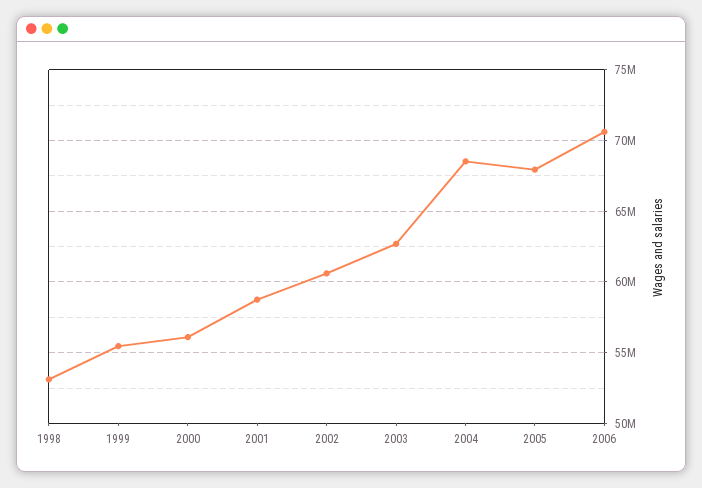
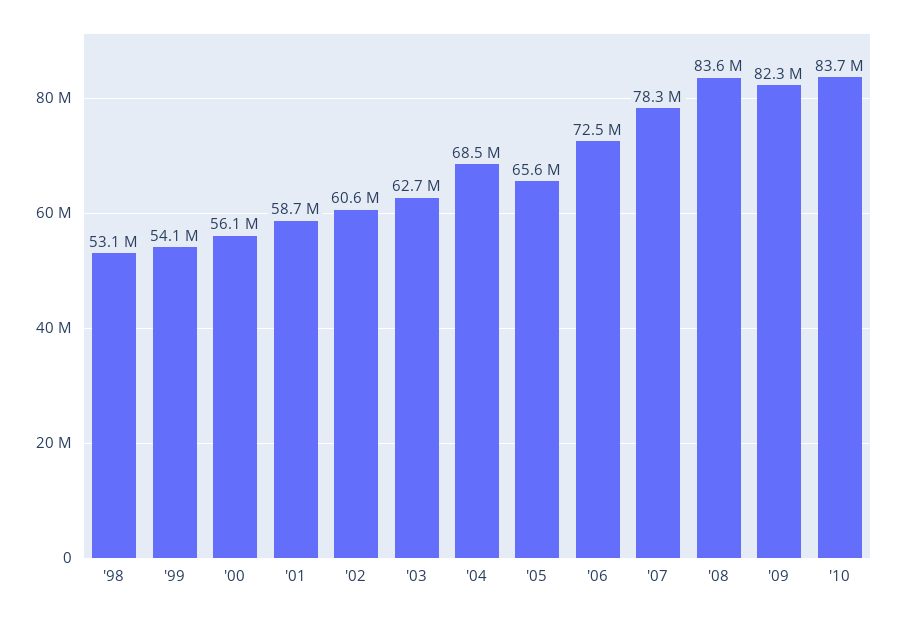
1999: 55500000 -> 54100000
2005: 68000000 -> 65600000
2006: 70500000 -> 72500000
'07: none -> 78300000
'08: none -> 83600000
'09: none -> 82300000
'10: none -> 83700000

